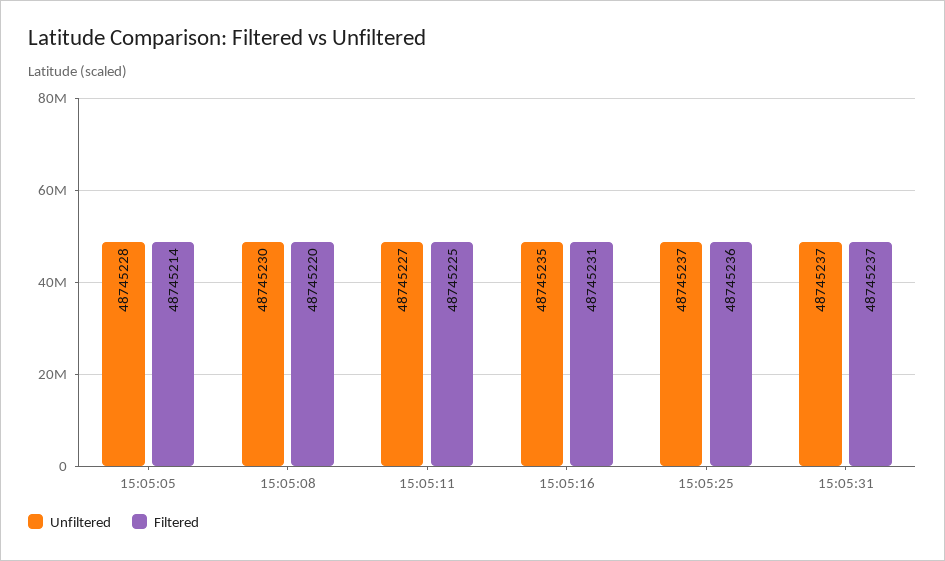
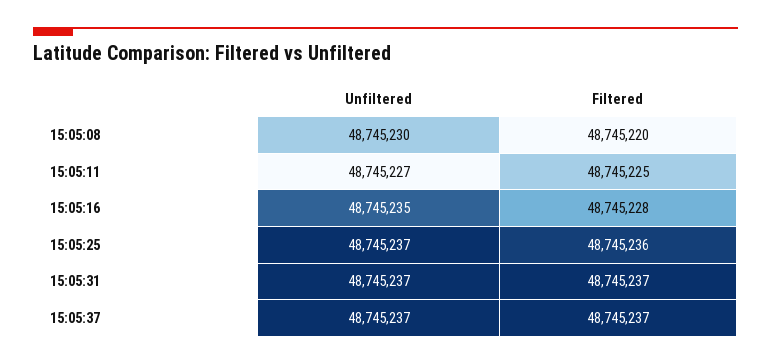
Unfiltered, 15:05:05: 48745228 -> none
Filtered, 15:05:05: 48745214 -> none
Filtered, 15:05:16: 48745231 -> 48745228
Unfiltered, 15:05:37: none -> 48745237
Filtered, 15:05:37: none -> 48745237

